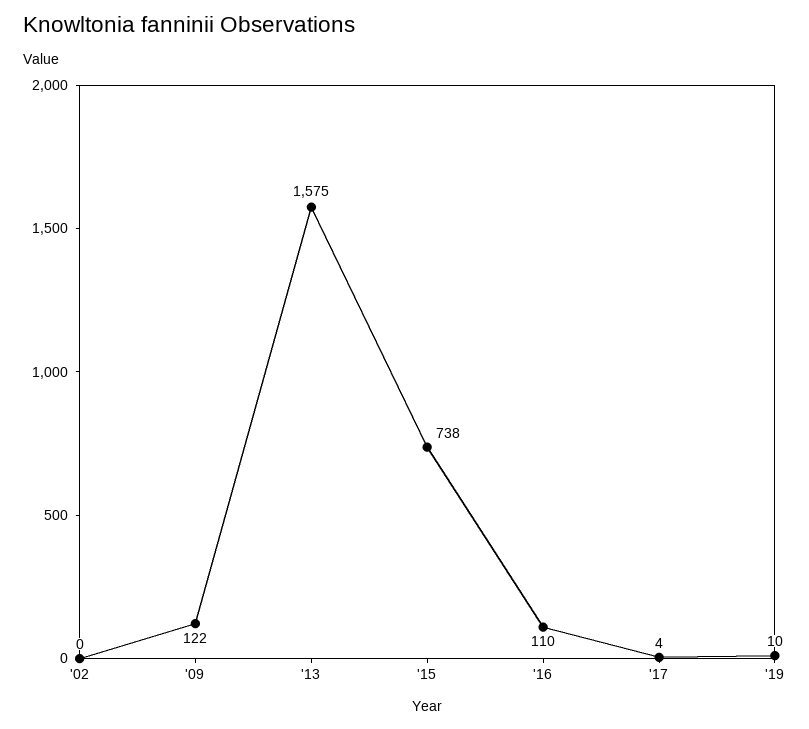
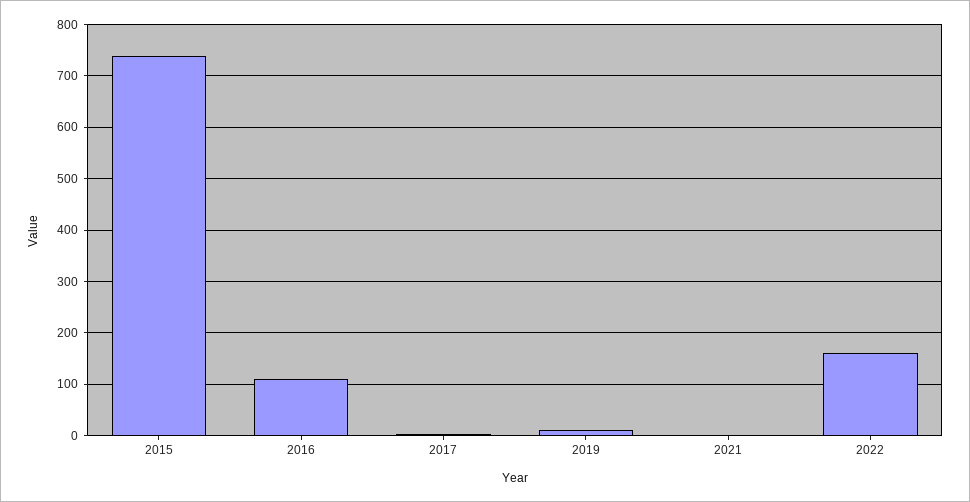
'02: 0 -> none
'09: 122 -> none
'13: 1575 -> none
2021: none -> 0
2022: none -> 160

